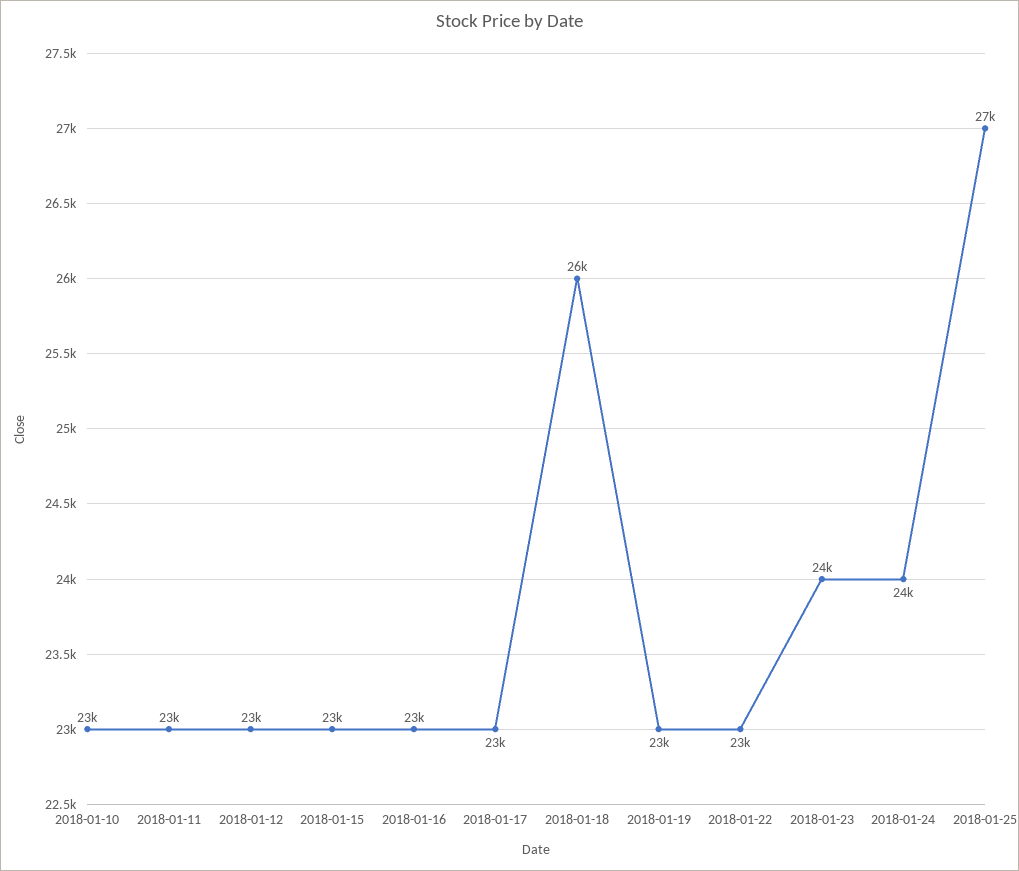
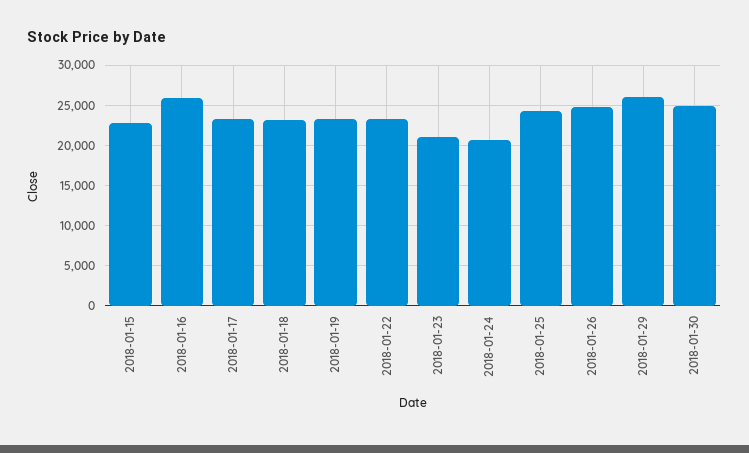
2018-01-10: 23000 -> none
2018-01-11: 23000 -> none
2018-01-12: 23000 -> none
2018-01-16: 23000 -> 26000
2018-01-18: 26000 -> 23000
2018-01-23: 24000 -> 21000
2018-01-24: 24000 -> 21000
2018-01-25: 27000 -> 24000
2018-01-26: none -> 25000
2018-01-29: none -> 26000
2018-01-30: none -> 25000

